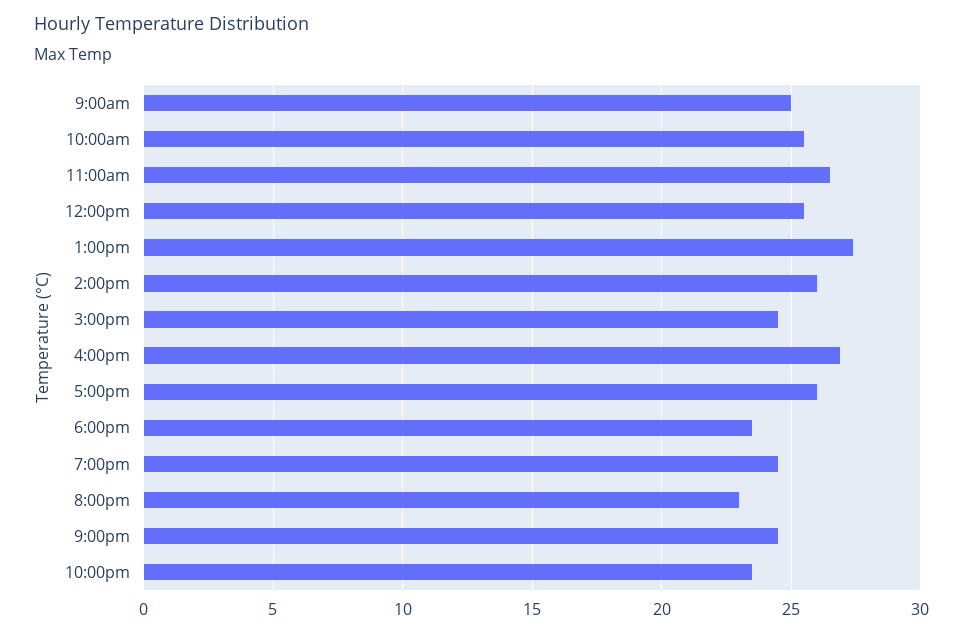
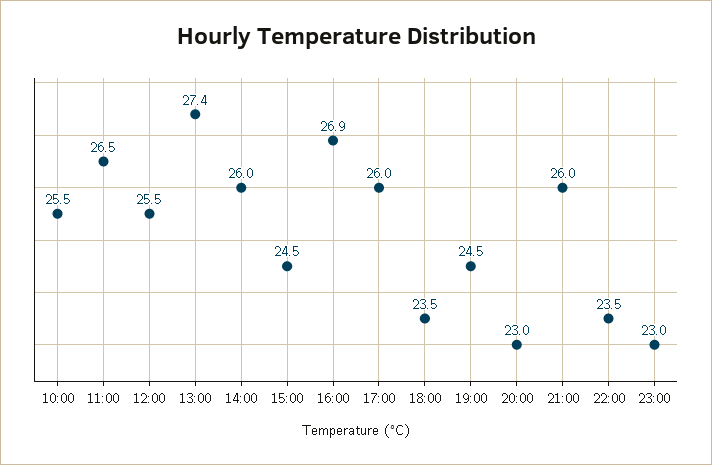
9:00am: 25 -> none
9:00pm: 24.5 -> 26
23:00: none -> 23

